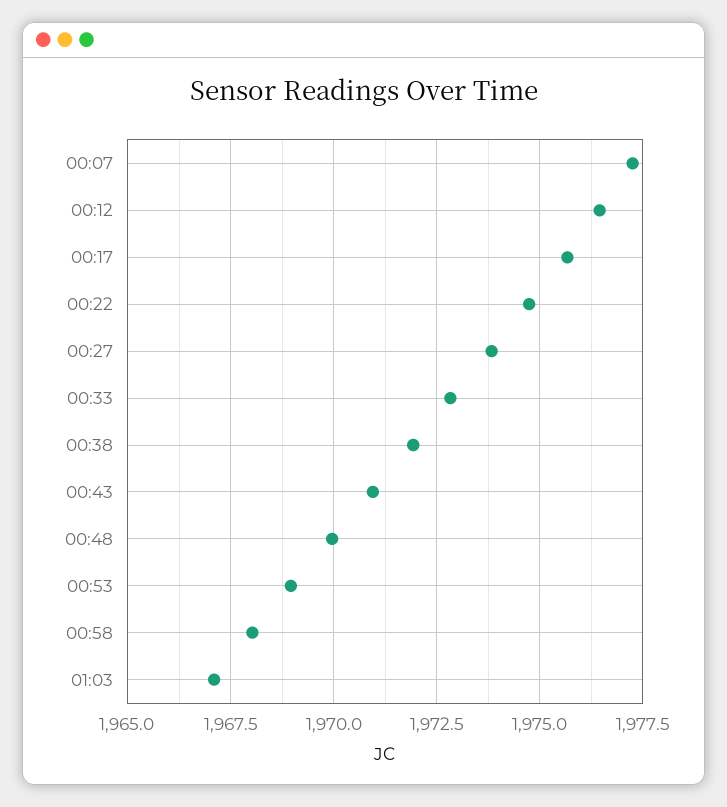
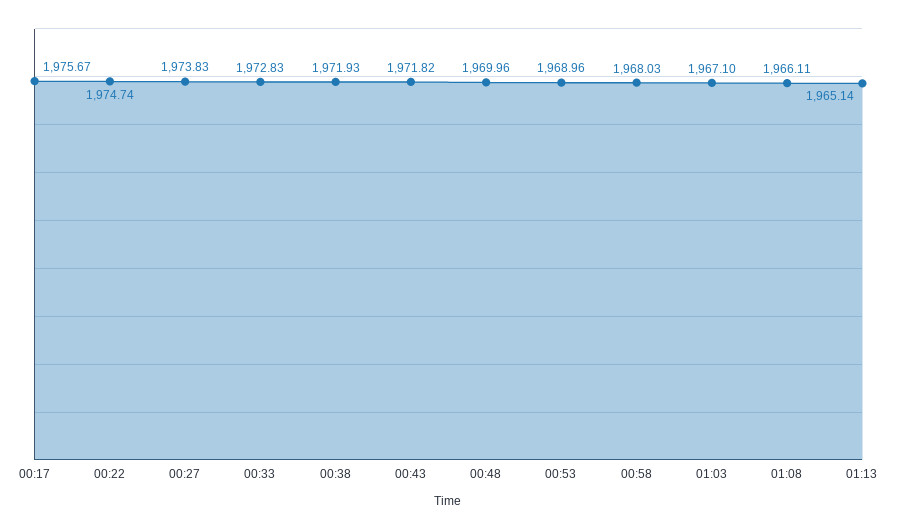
00:07: 1977.25 -> none
00:12: 1976.5 -> none
00:43: 1971 -> 1971.82
01:08: none -> 1966.11
01:13: none -> 1965.14

